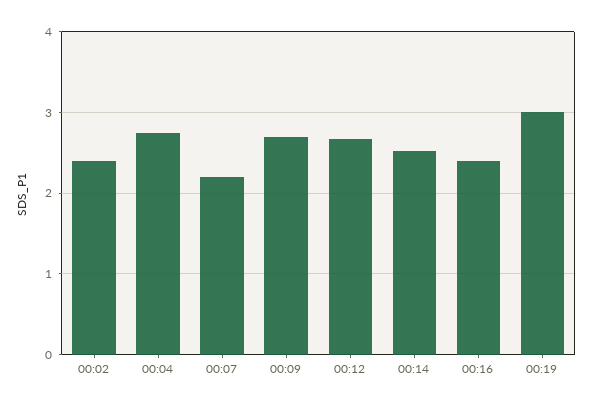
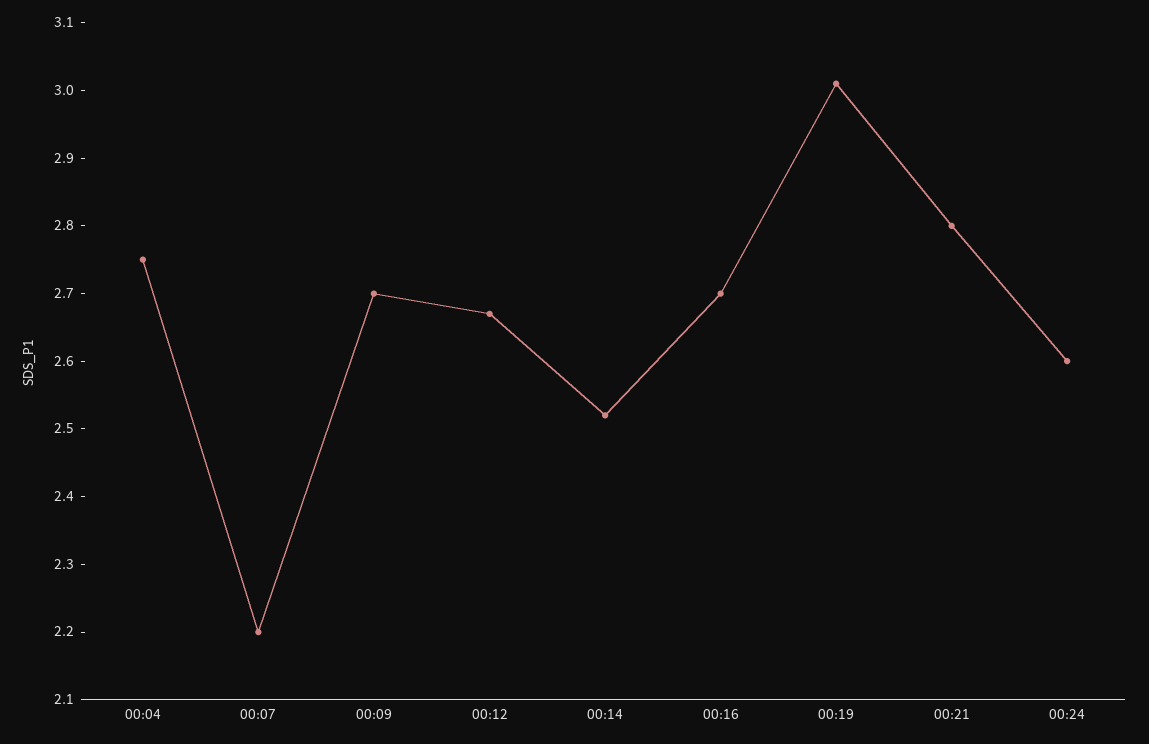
00:02: 2.4 -> none
00:16: 2.4 -> 2.7
00:21: none -> 2.8
00:24: none -> 2.6

